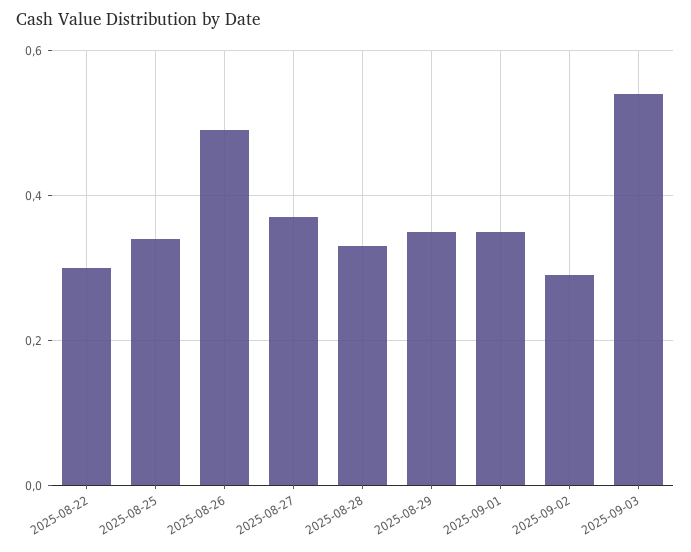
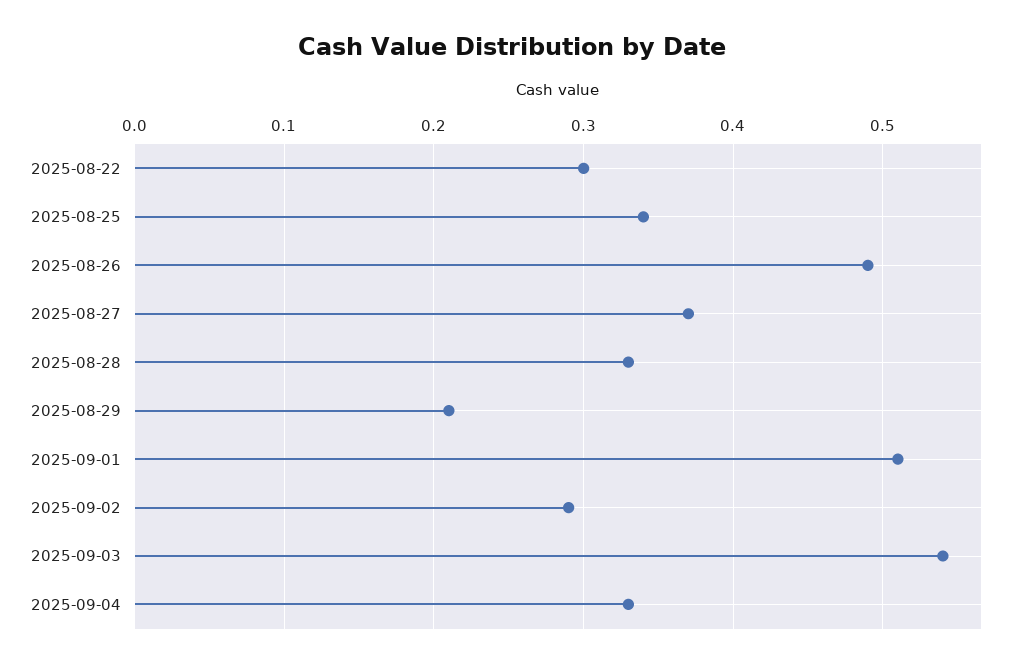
2025-08-29: 0.35 -> 0.21
2025-09-01: 0.35 -> 0.51
2025-09-04: none -> 0.33

